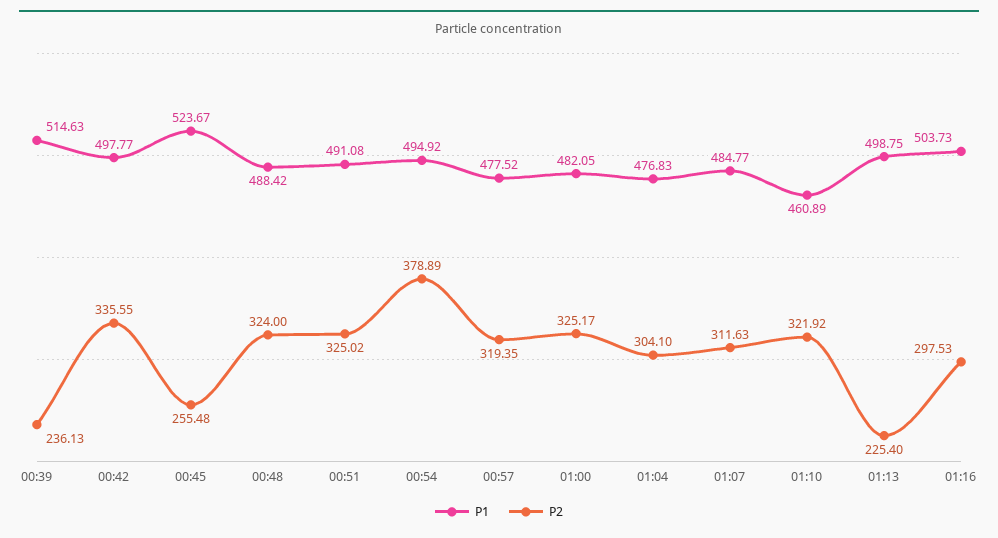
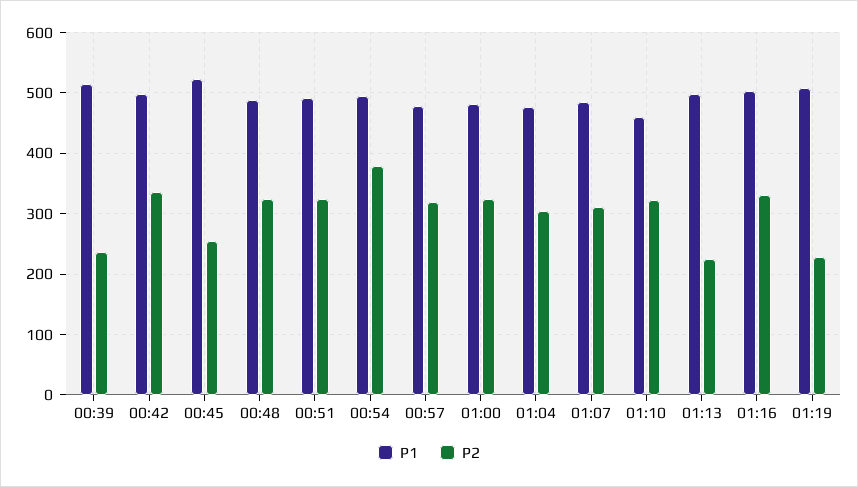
P2, 01:16: 297.53 -> 330
P1, 01:19: none -> 510
P2, 01:19: none -> 230

